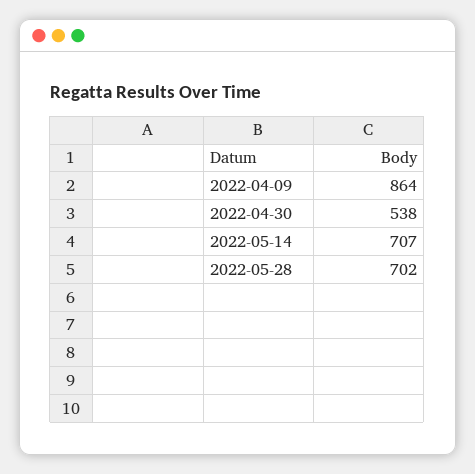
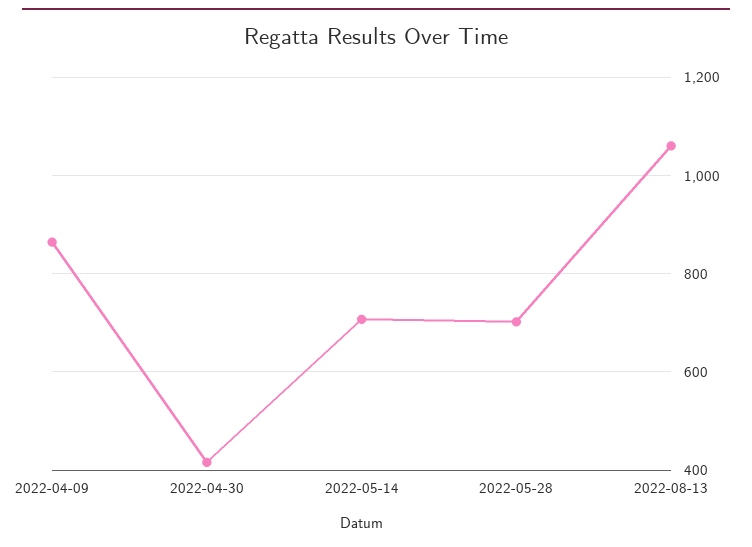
2022-04-30: 538 -> 420
2022-08-13: none -> 1060

